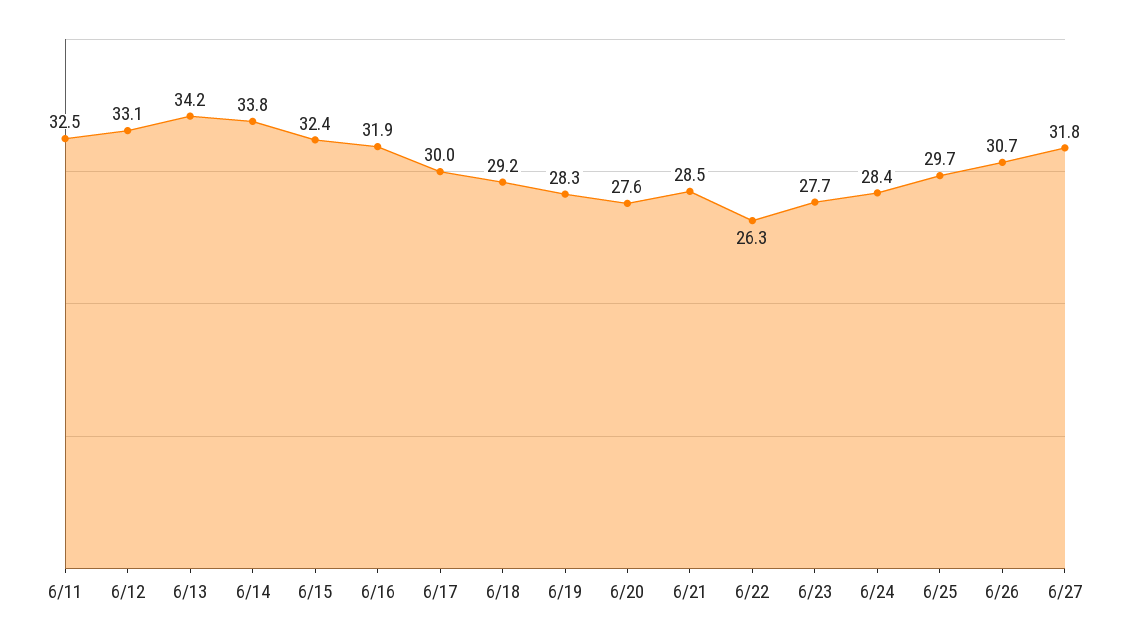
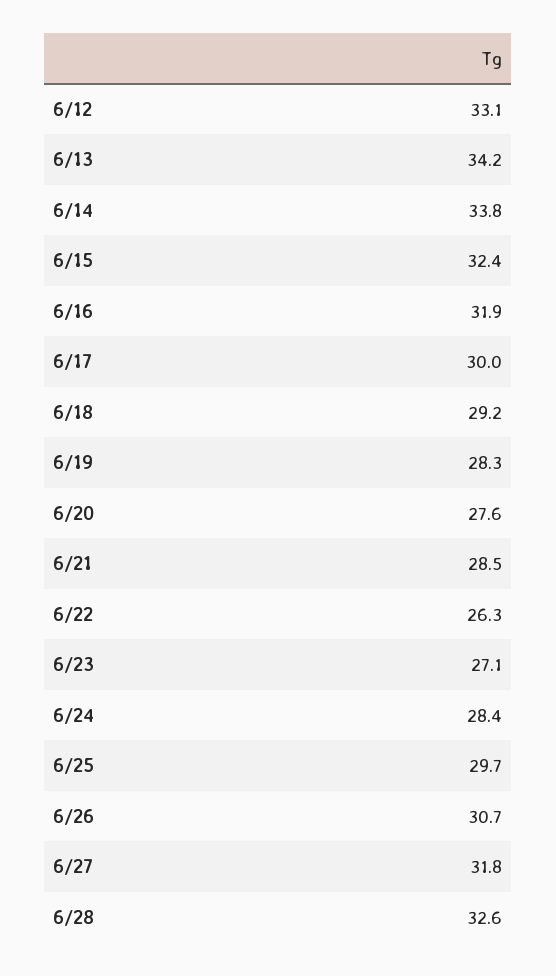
6/11: 32.5 -> none
6/23: 27.7 -> 27.1
6/28: none -> 32.6

